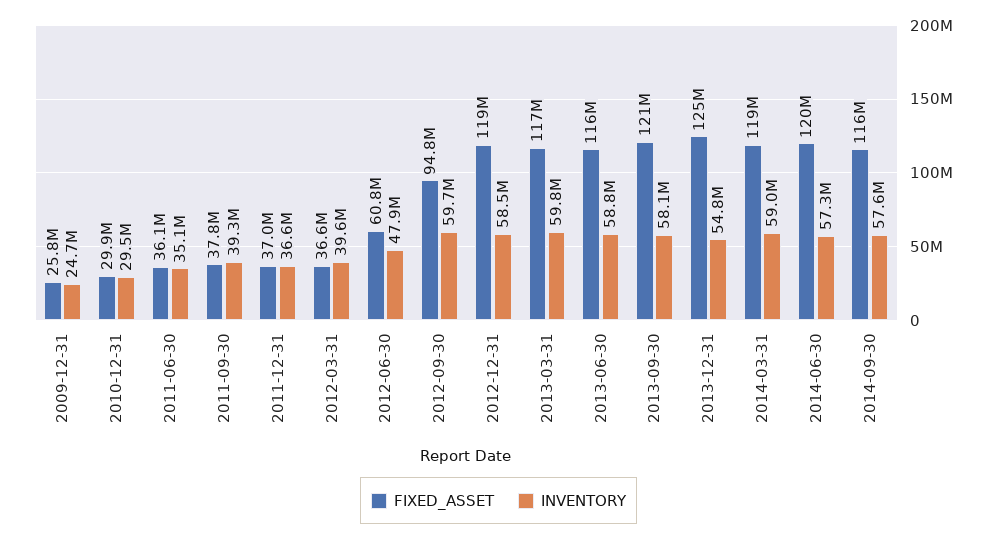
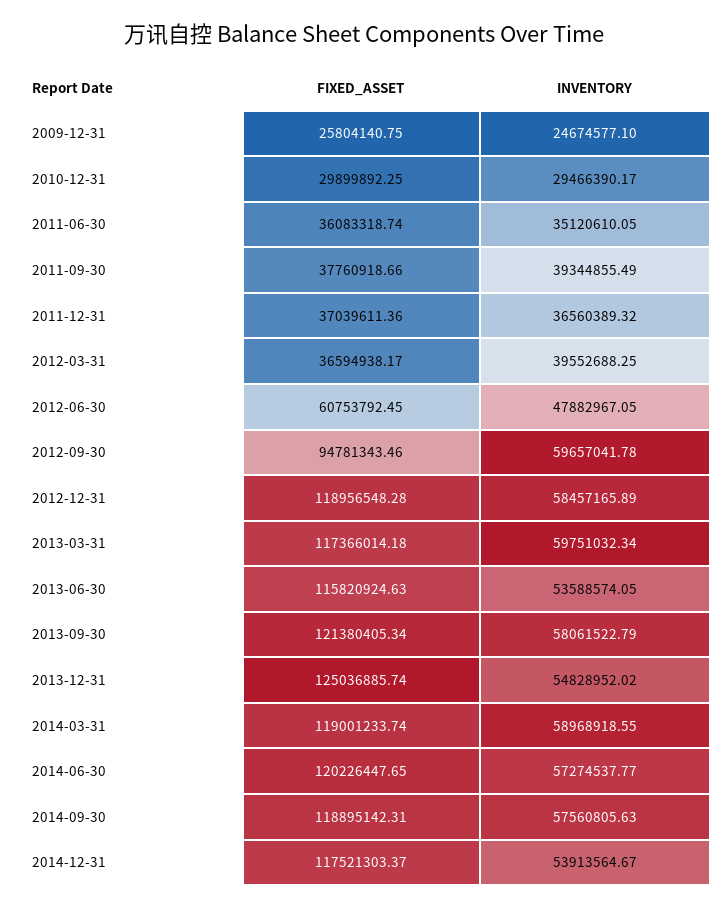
INVENTORY, 2013-06-30: 58800000 -> 53588574.05
FIXED_ASSET, 2014-09-30: 116000000 -> 118895142.31
FIXED_ASSET, 2014-12-31: none -> 117521303.37
INVENTORY, 2014-12-31: none -> 53913564.67

